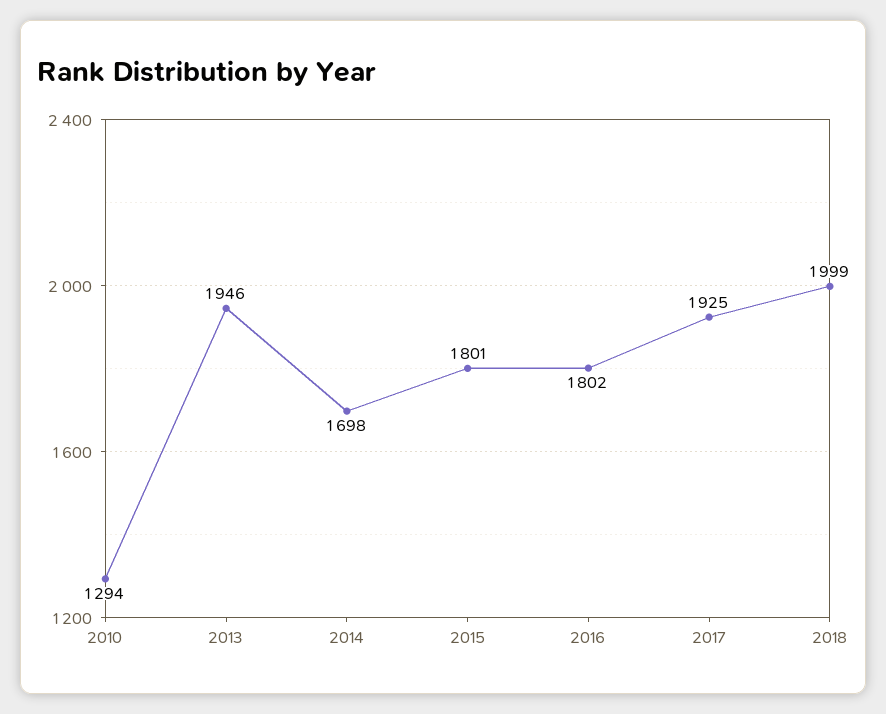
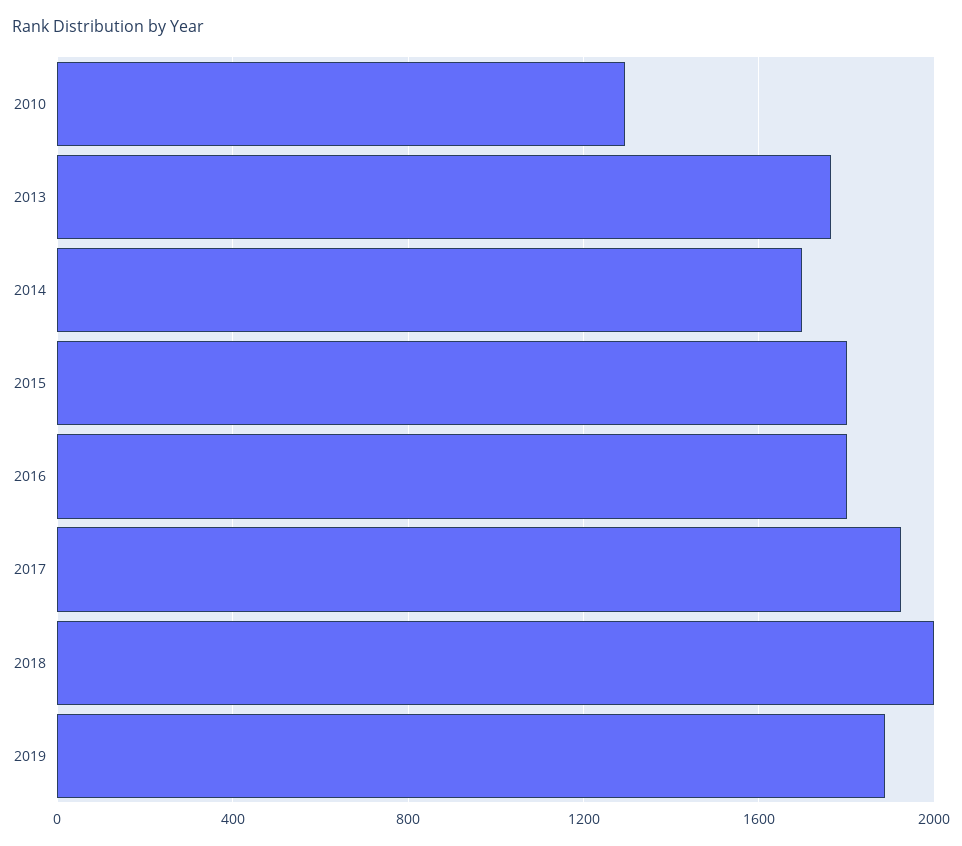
2013: 1946 -> 1750
2019: none -> 1900

